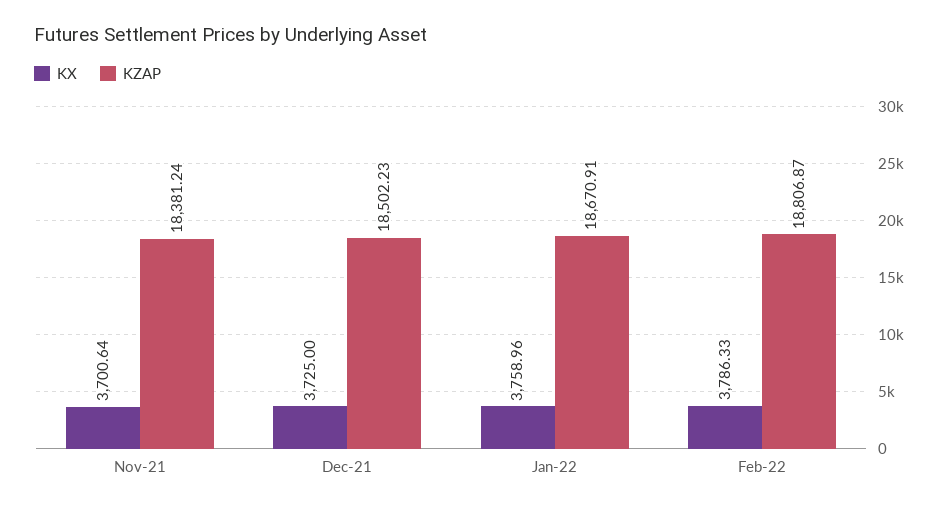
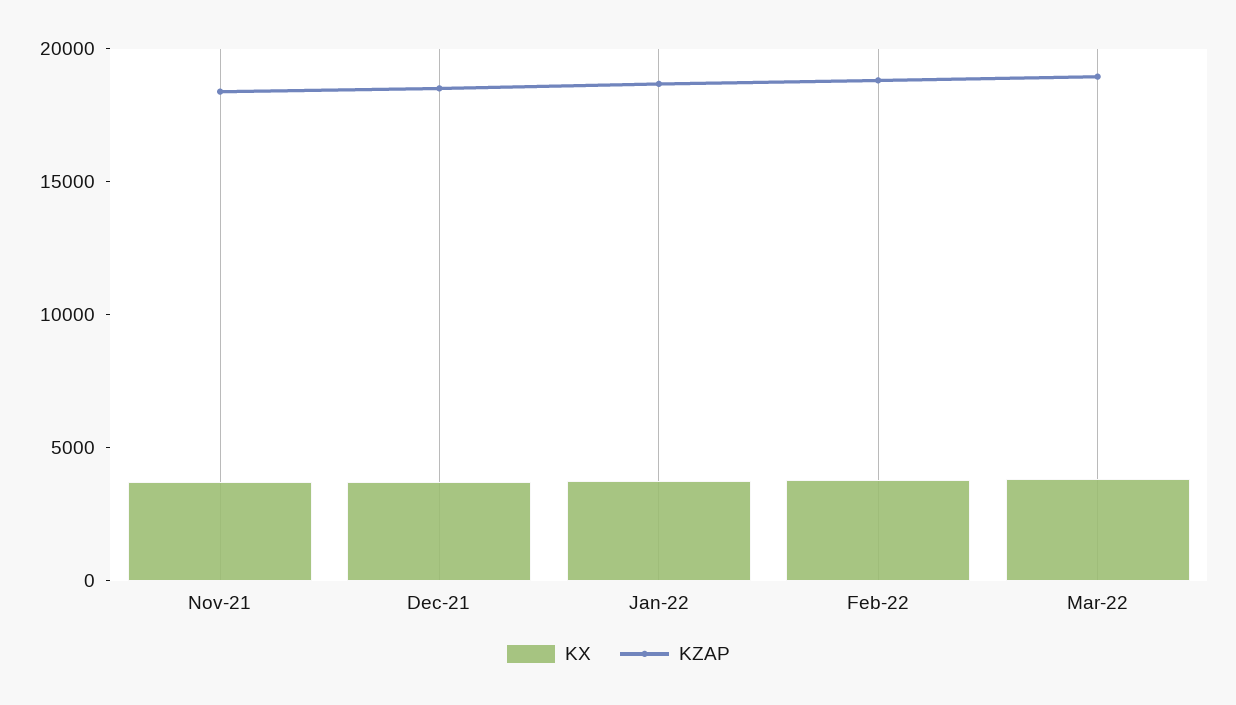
KX, Mar-22: none -> 4000
KZAP, Mar-22: none -> 19000

